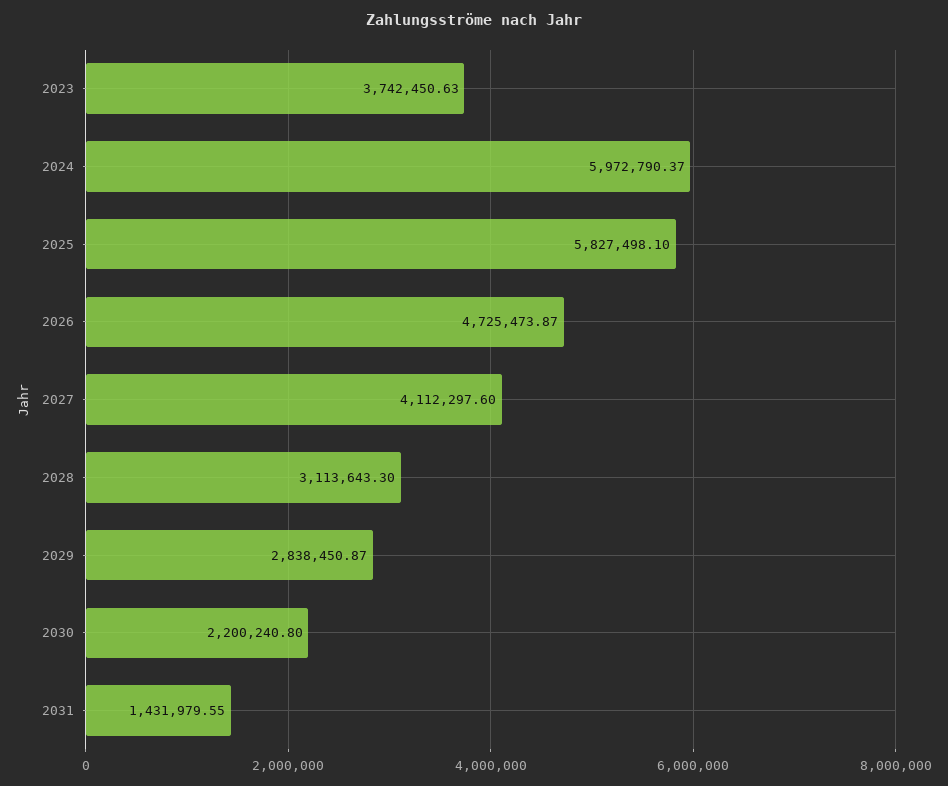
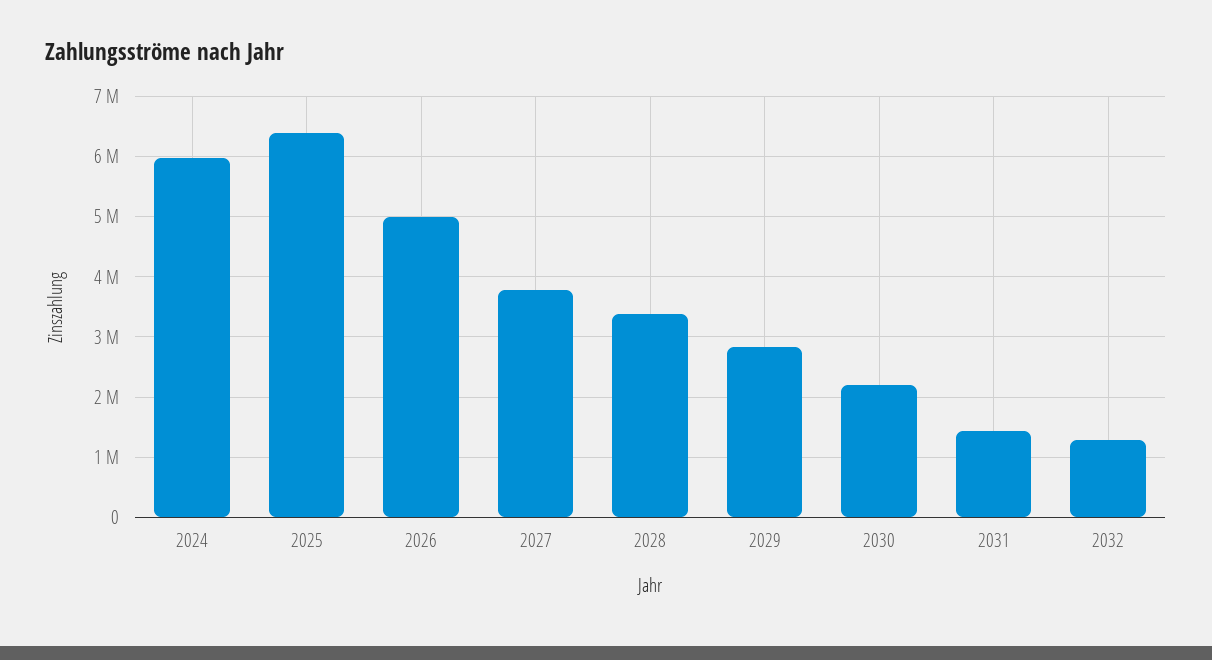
2023: 3742450.63 -> none
2025: 5827498.1 -> 6400000
2026: 4725473.87 -> 5000000
2027: 4112297.6 -> 3800000
2028: 3113643.3 -> 3400000
2032: none -> 1300000

